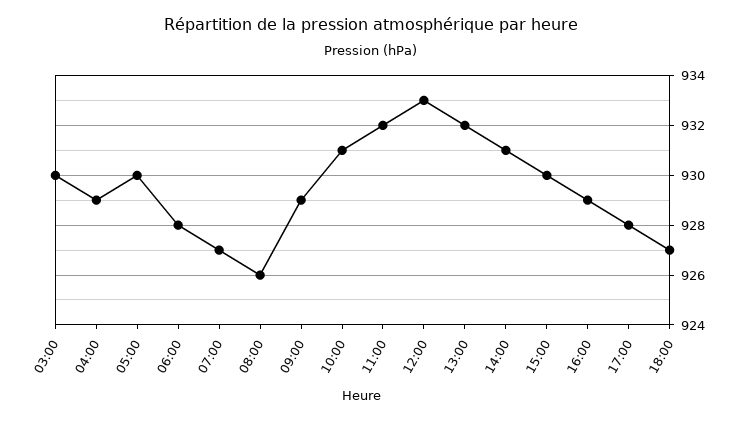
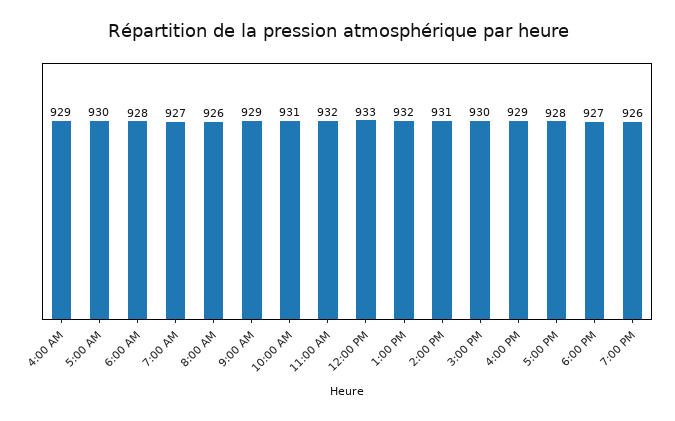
03:00: 930 -> none
7:00 PM: none -> 926

